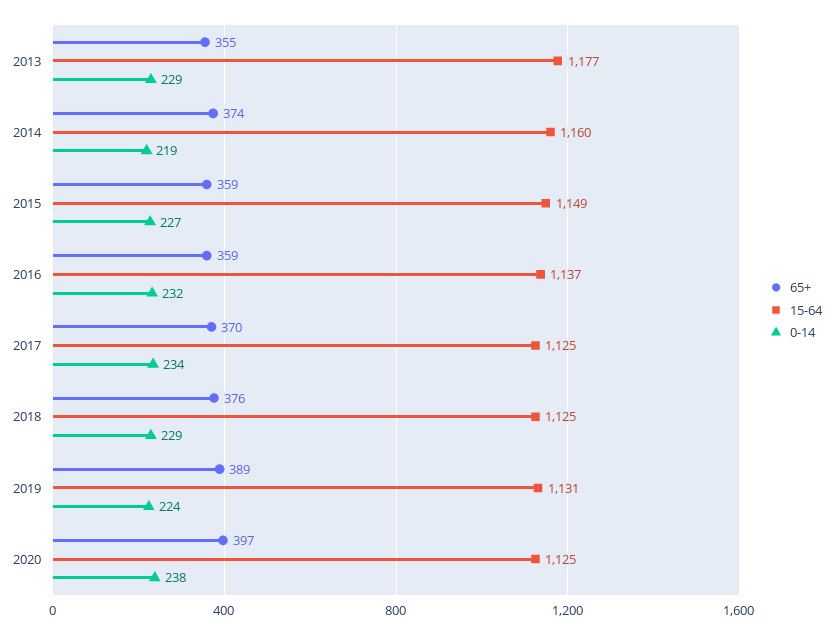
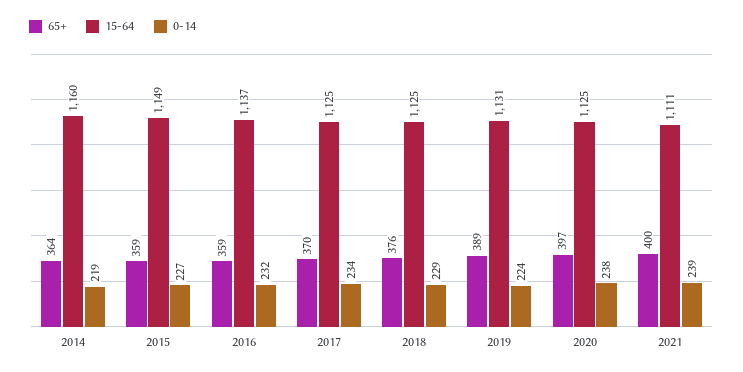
65+, 2013: 355 -> none
15-64, 2013: 1177 -> none
0-14, 2013: 229 -> none
65+, 2014: 374 -> 364
65+, 2021: none -> 400
15-64, 2021: none -> 1111
0-14, 2021: none -> 239

